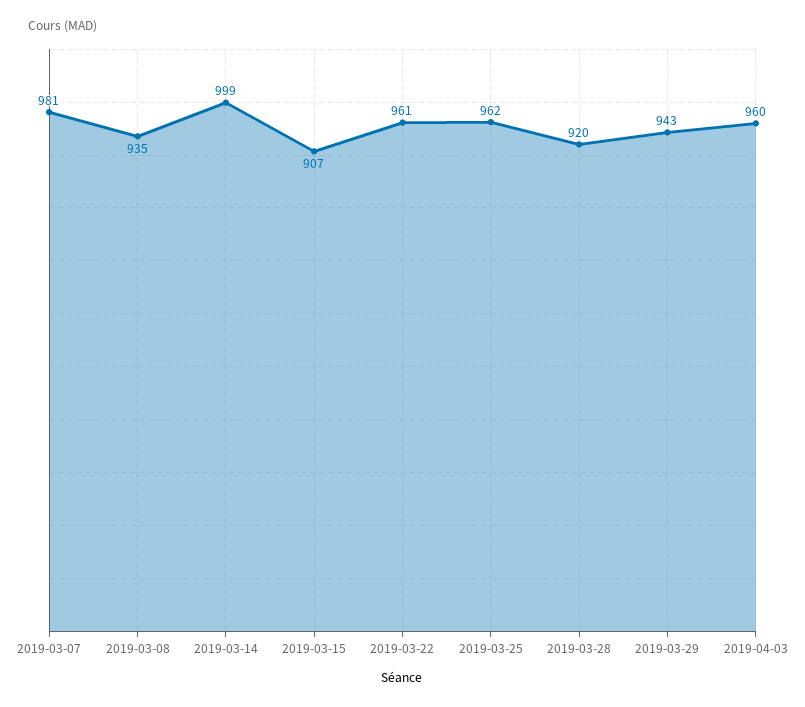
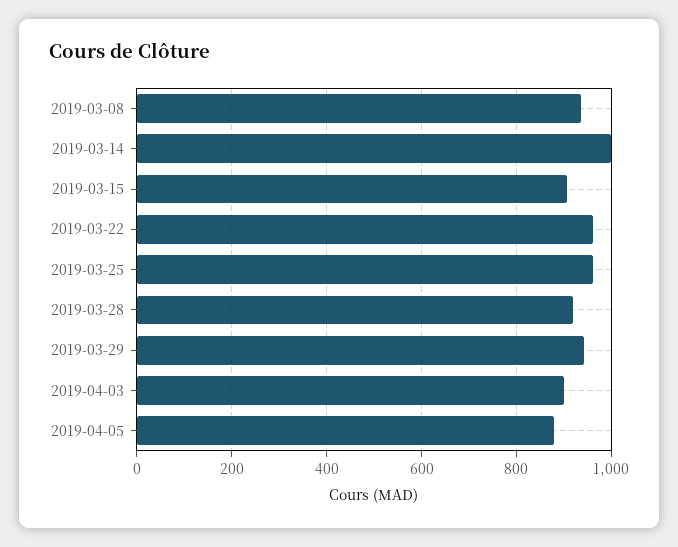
2019-03-07: 981 -> none
2019-04-03: 960 -> 900
2019-04-05: none -> 880

